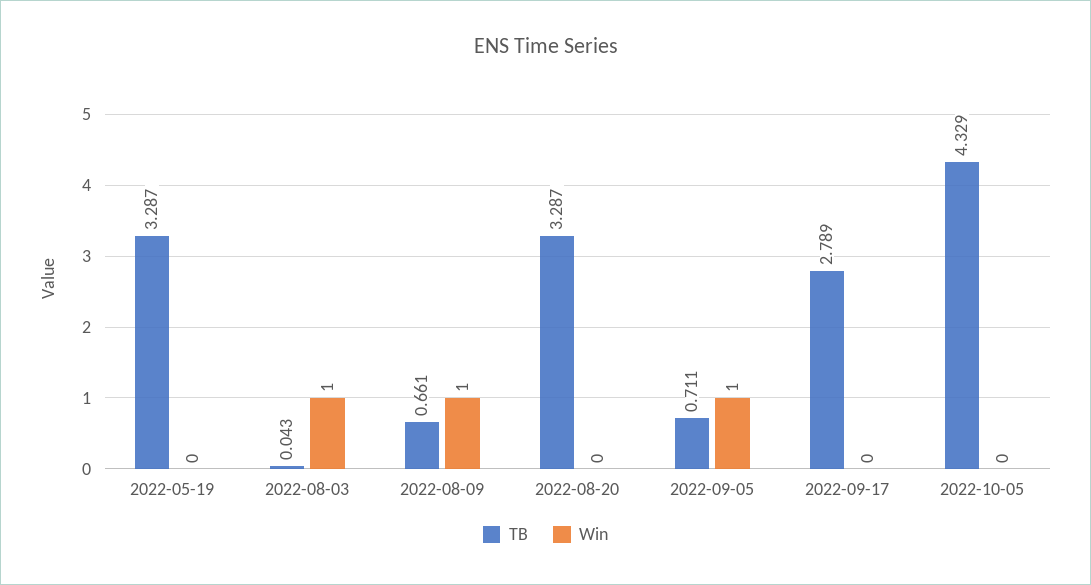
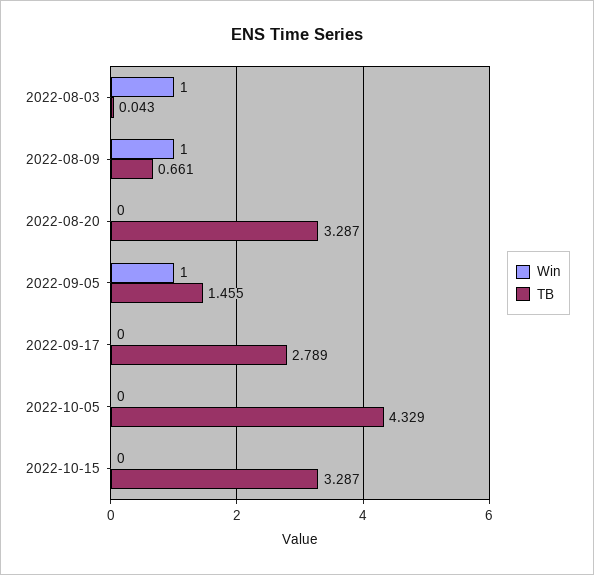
TB, 2022-05-19: 3.287 -> none
Win, 2022-05-19: 0 -> none
TB, 2022-09-05: 0.711 -> 1.455
Win, 2022-10-15: none -> 0
TB, 2022-10-15: none -> 3.287

